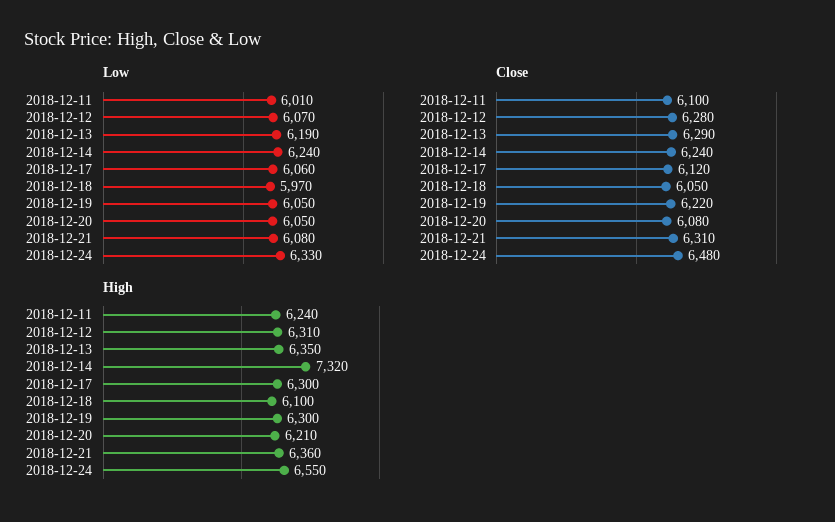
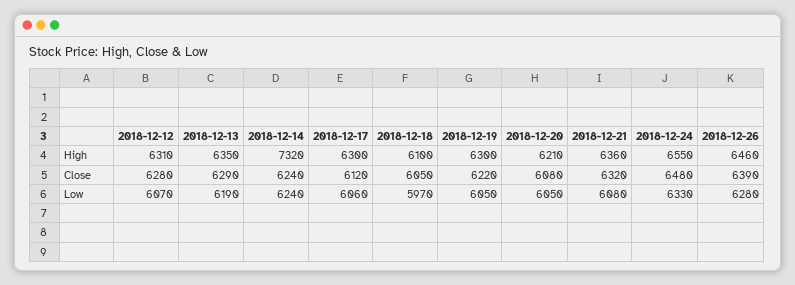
Low, 2018-12-11: 6010 -> none
Close, 2018-12-11: 6100 -> none
Close, 2018-12-21: 6310 -> 6320
High, 2018-12-11: 6240 -> none
High, 2018-12-26: none -> 6460
Close, 2018-12-26: none -> 6390
Low, 2018-12-26: none -> 6280

